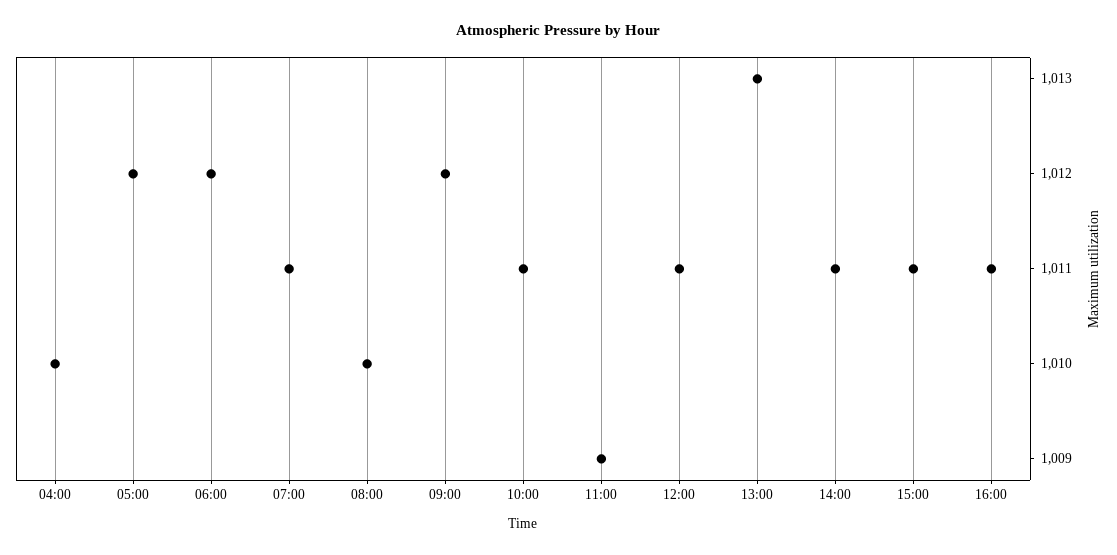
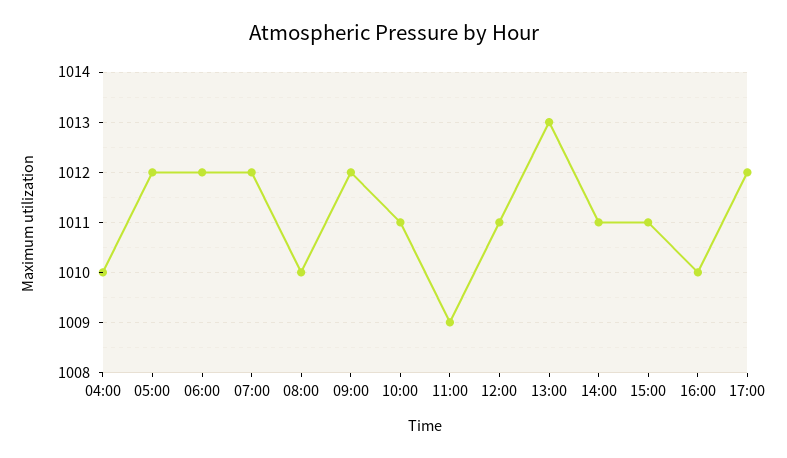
07:00: 1011 -> 1012
16:00: 1011 -> 1010
17:00: none -> 1012

